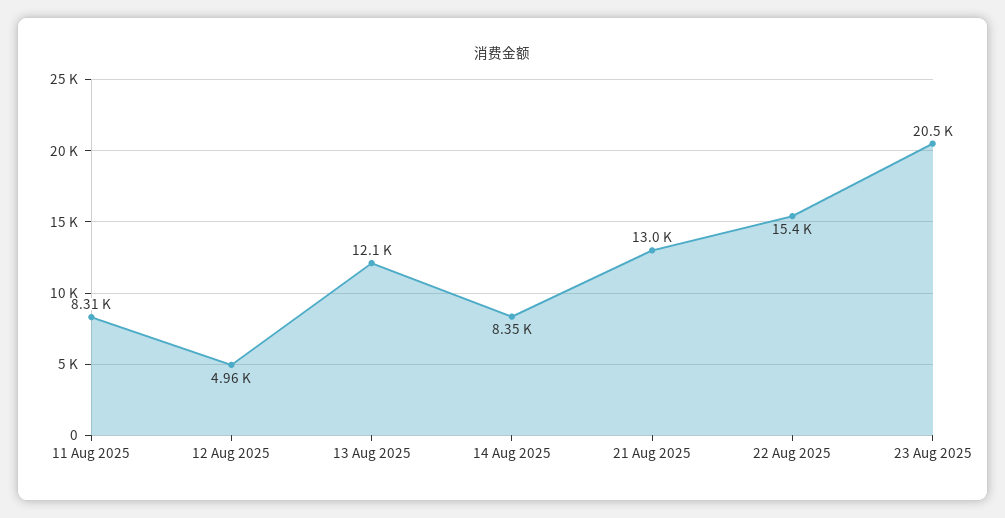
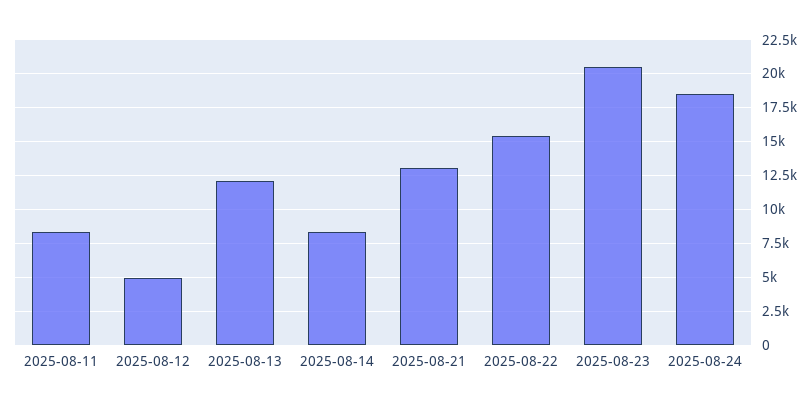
2025-08-24: none -> 18500

